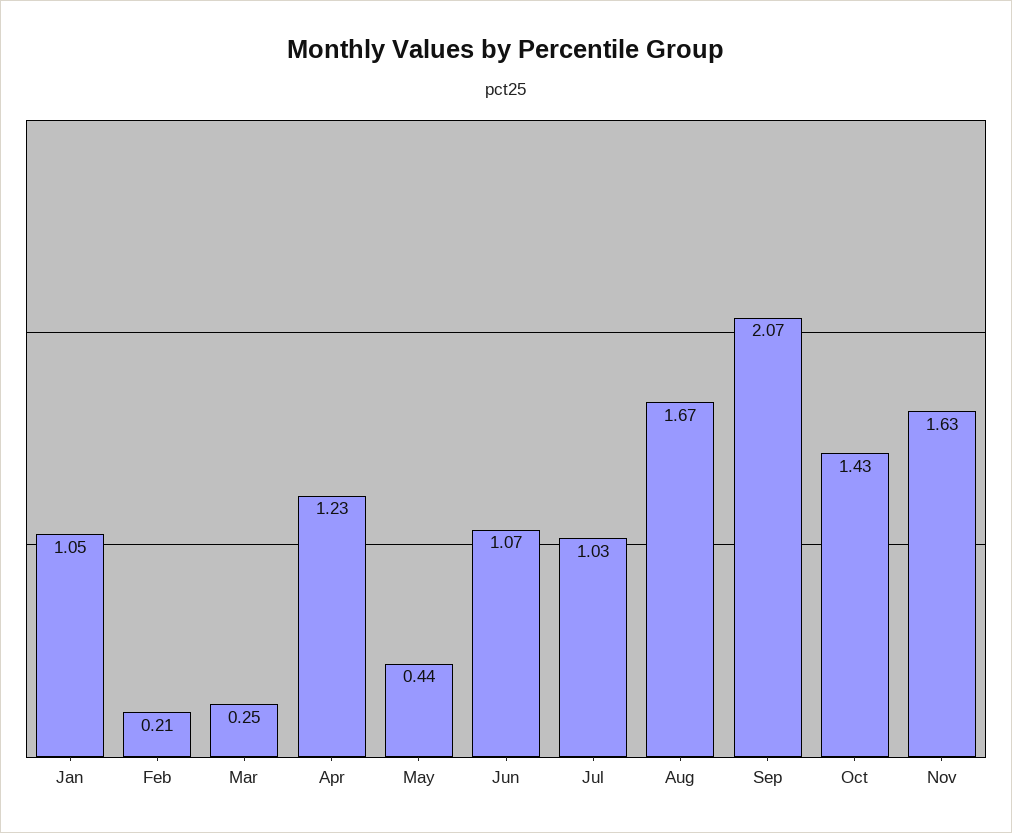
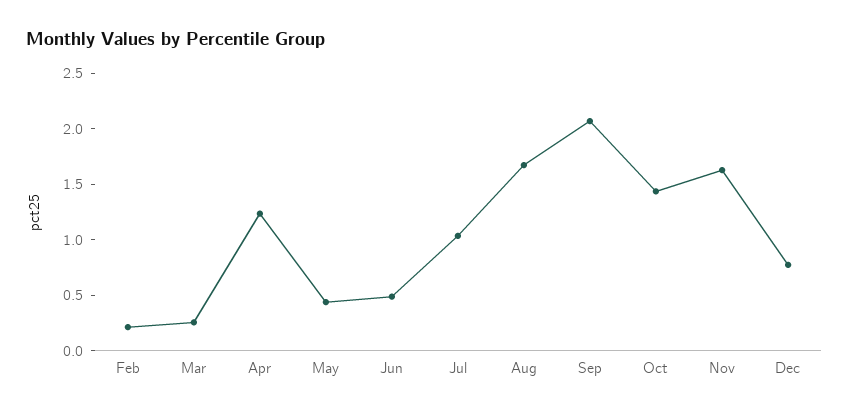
Jan: 1.05 -> none
Jun: 1.07 -> 0.5
Dec: none -> 0.8

